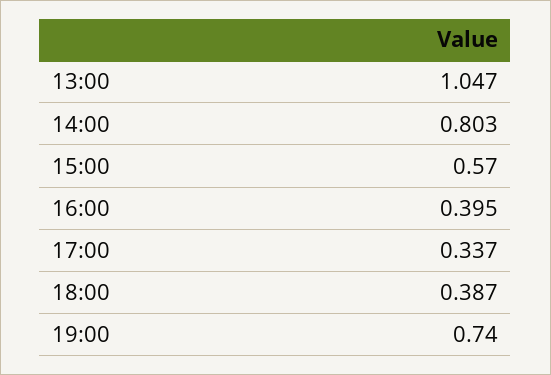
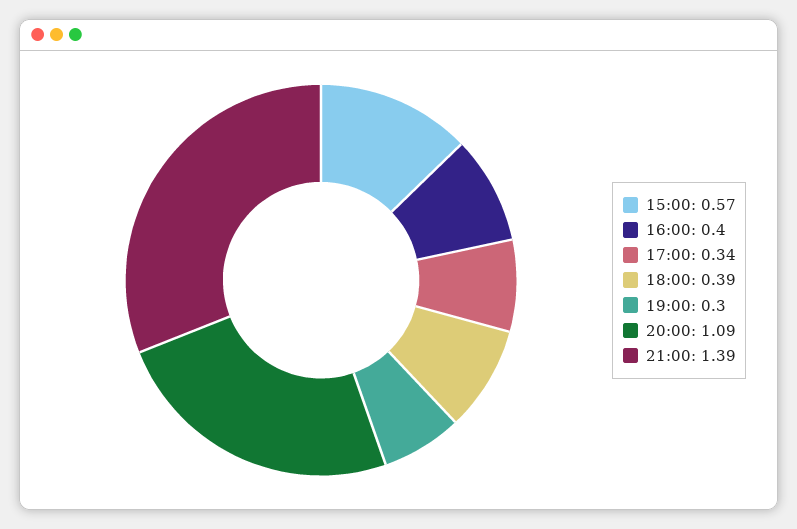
13:00: 1.047 -> none
14:00: 0.803 -> none
19:00: 0.74 -> 0.3
20:00: none -> 1.09
21:00: none -> 1.39

